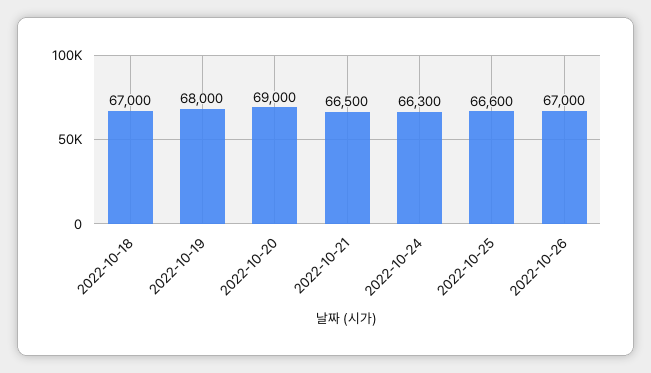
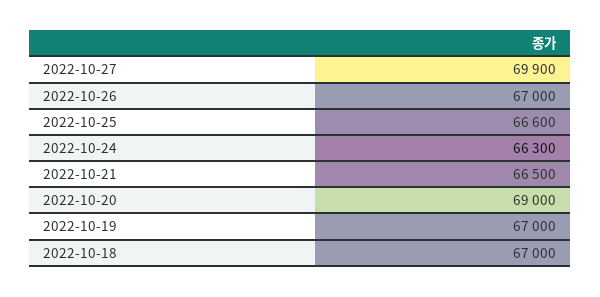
2022-10-19: 68000 -> 67000
2022-10-27: none -> 69900

